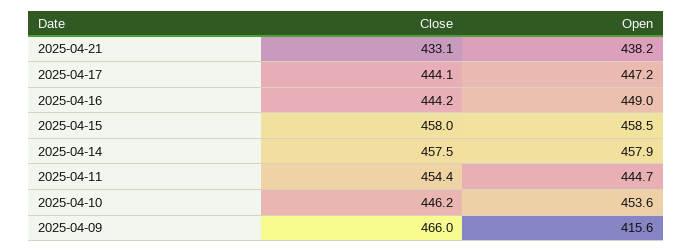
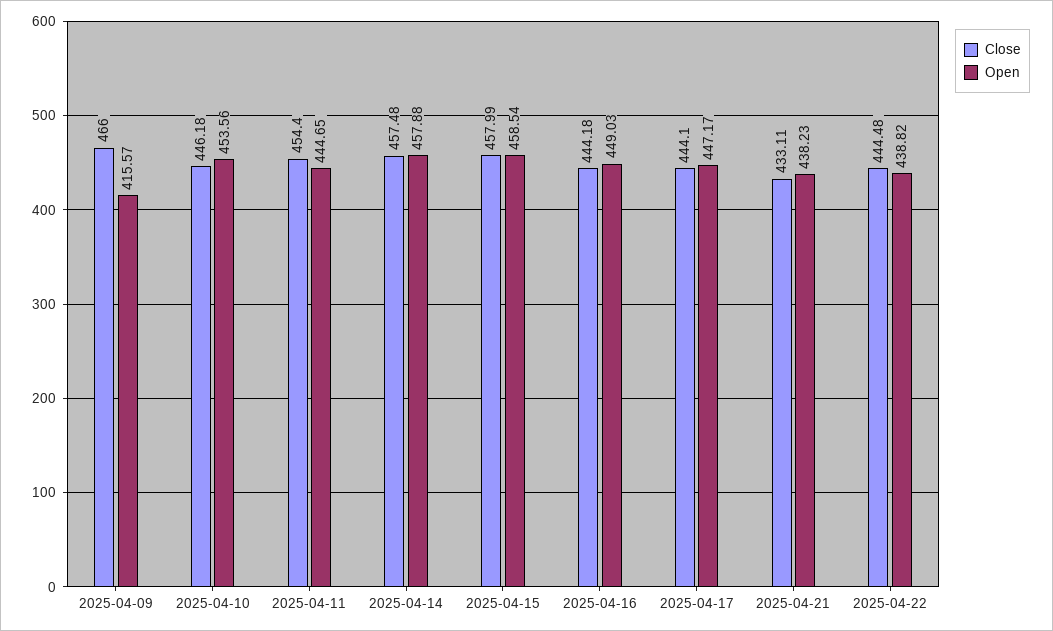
Close, 2025-04-22: none -> 444.48
Open, 2025-04-22: none -> 438.82

